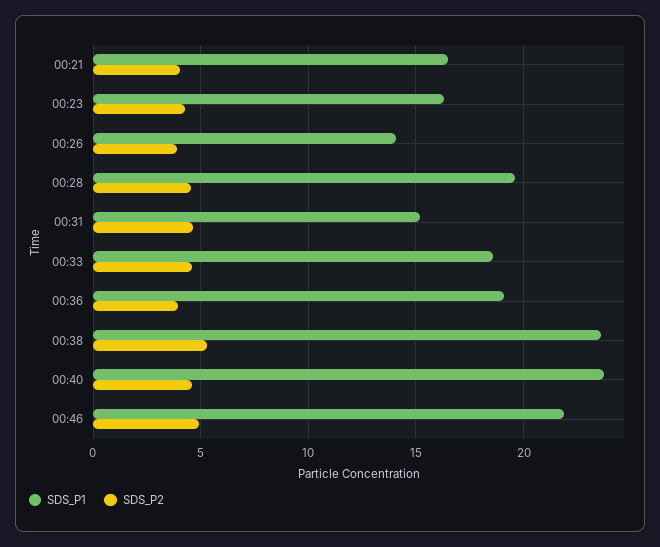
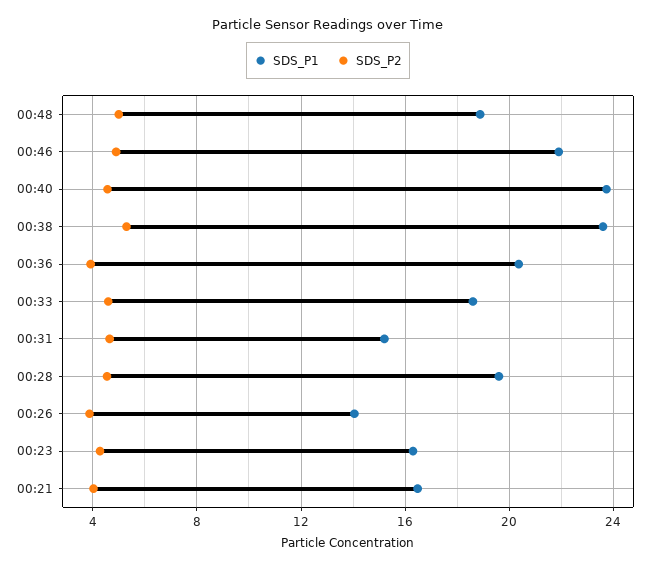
SDS_P1, 00:36: 19 -> 20.5
SDS_P1, 00:48: none -> 19
SDS_P2, 00:48: none -> 5

